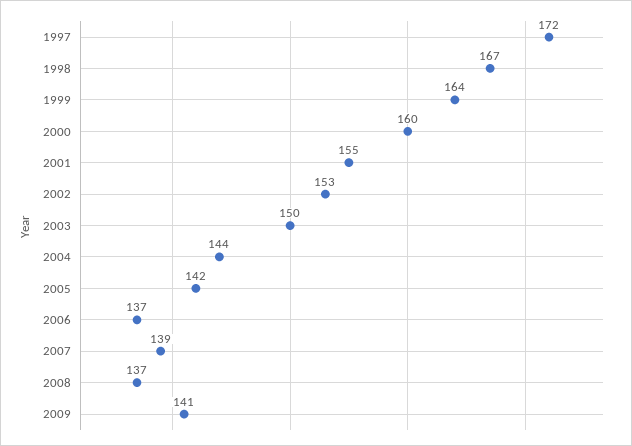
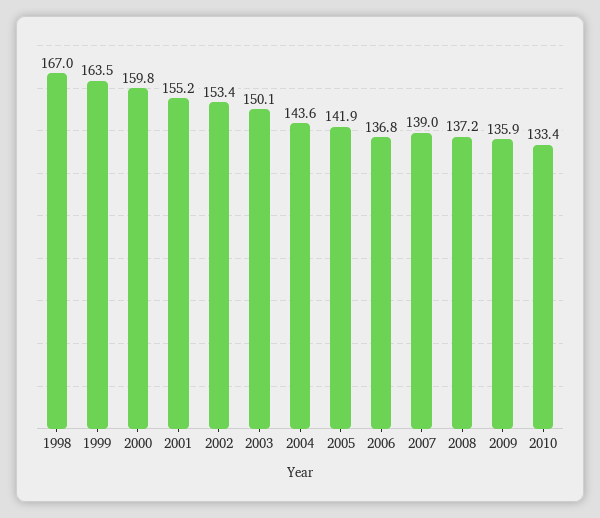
1997: 172 -> none
2009: 141 -> 135.9
2010: none -> 133.4

